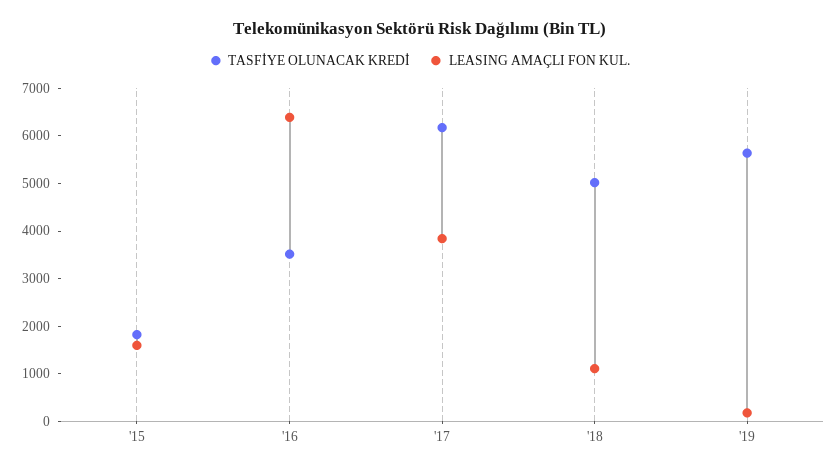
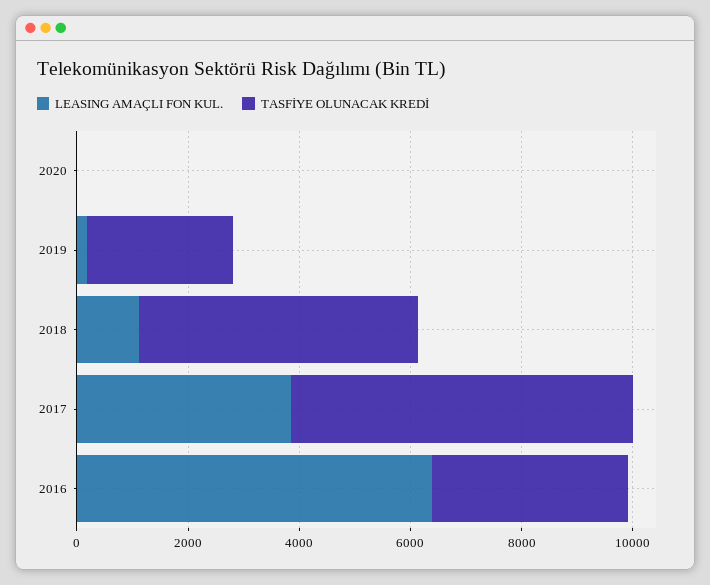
TASFİYE OLUNACAK KREDİ, '15: 1800 -> none
LEASING AMAÇLI FON KUL., '15: 1600 -> none
TASFİYE OLUNACAK KREDİ, '19: 5600 -> 2500
LEASING AMAÇLI FON KUL., 2020: none -> 0
TASFİYE OLUNACAK KREDİ, 2020: none -> 0

